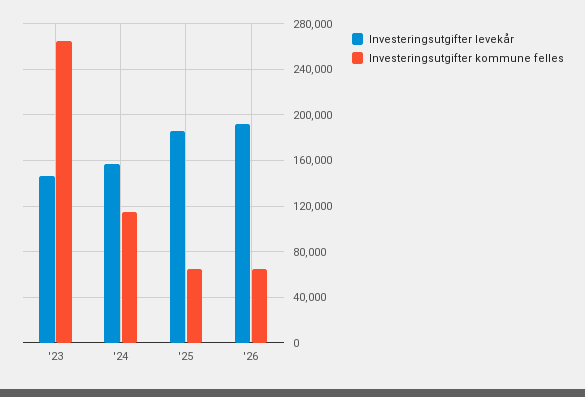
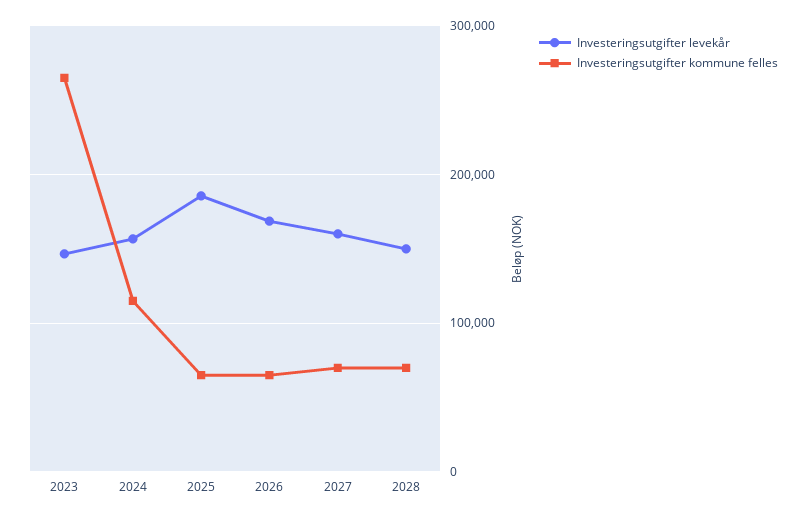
Investeringsutgifter levekår, '26: 190000 -> 170000
Investeringsutgifter levekår, 2027: none -> 160000
Investeringsutgifter kommune felles, 2027: none -> 70000
Investeringsutgifter levekår, 2028: none -> 150000
Investeringsutgifter kommune felles, 2028: none -> 70000

